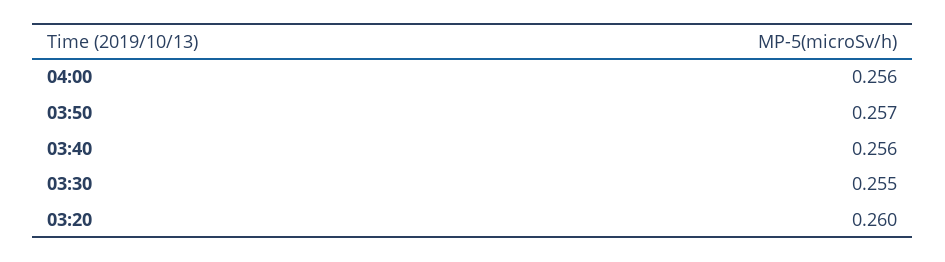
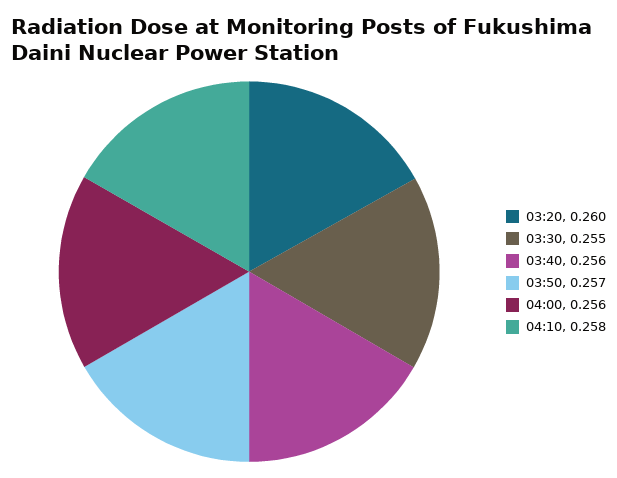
04:10: none -> 0.258

